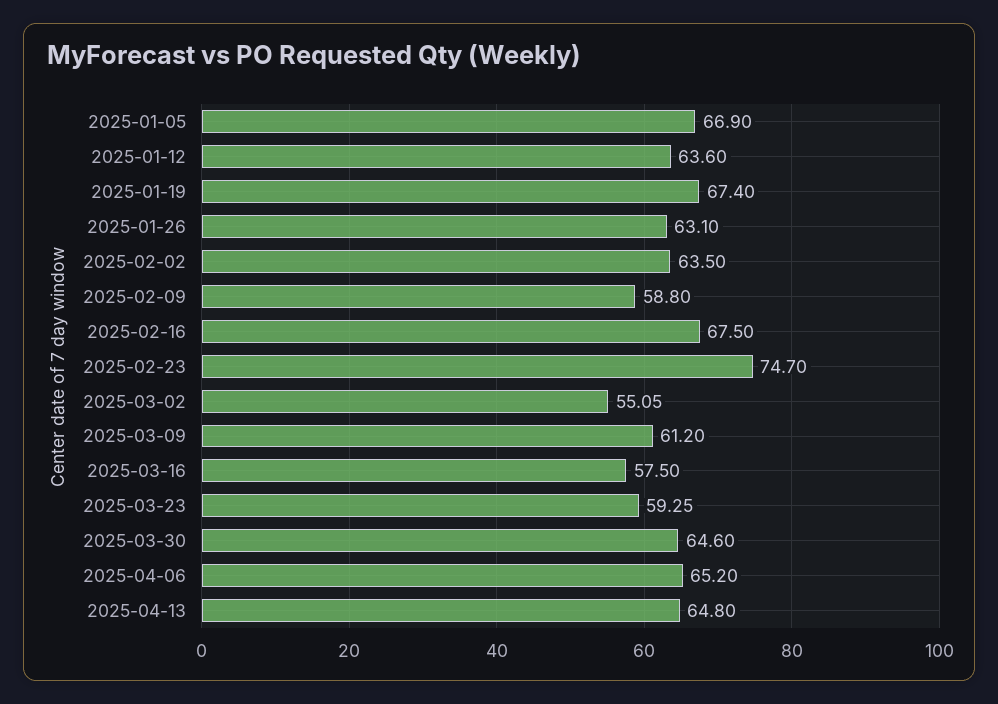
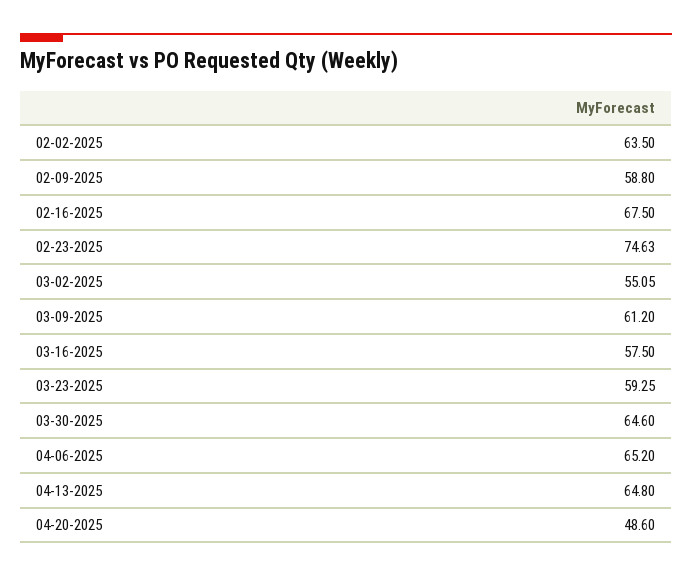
2025-01-05: 66.9 -> none
2025-01-12: 63.6 -> none
2025-01-19: 67.4 -> none
2025-01-26: 63.1 -> none
2025-02-23: 74.7 -> 74.63
04-20-2025: none -> 48.6

